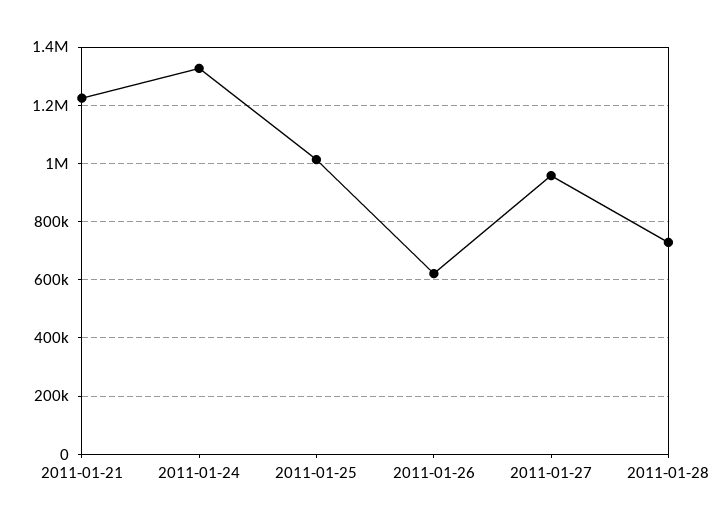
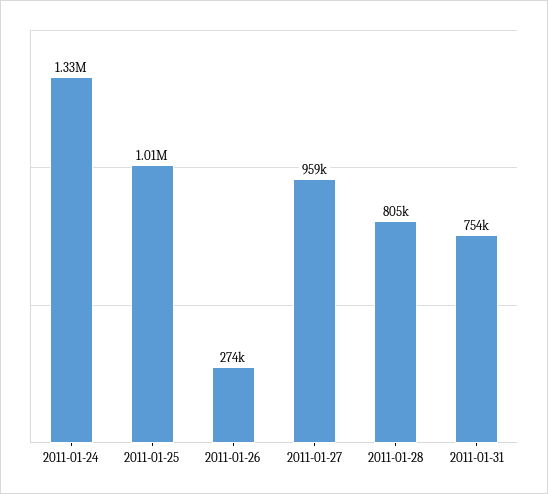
2011-01-21: 1225000 -> none
2011-01-26: 625000 -> 274000
2011-01-28: 725000 -> 805000
2011-01-31: none -> 754000

